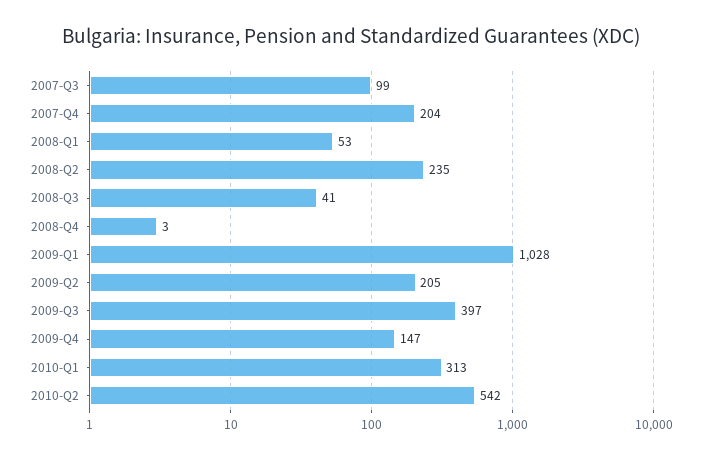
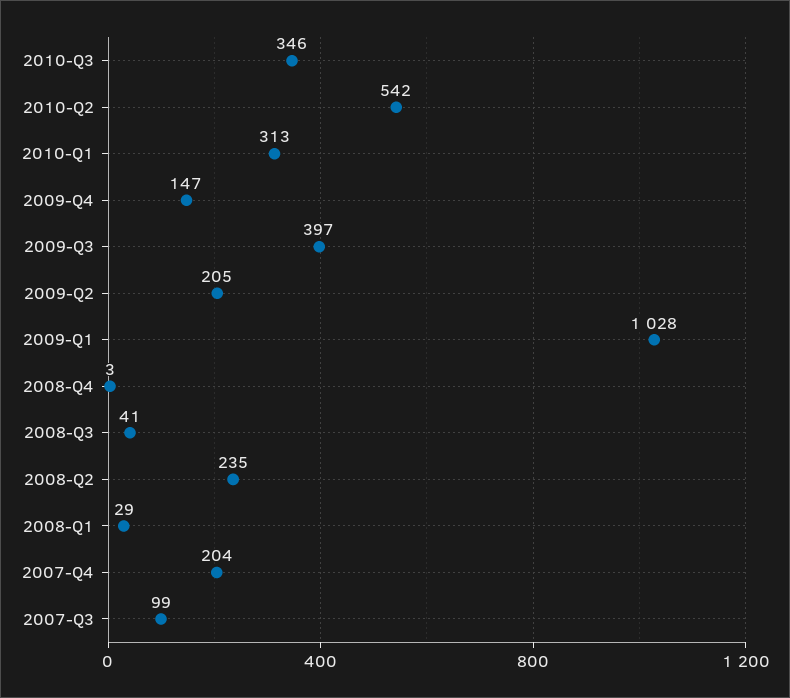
2008-Q1: 53 -> 29
2010-Q3: none -> 346

